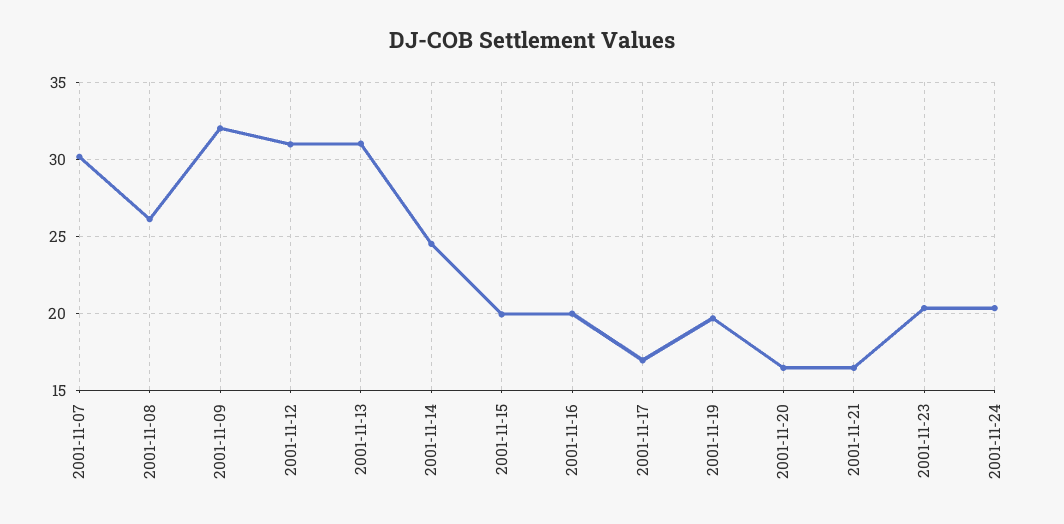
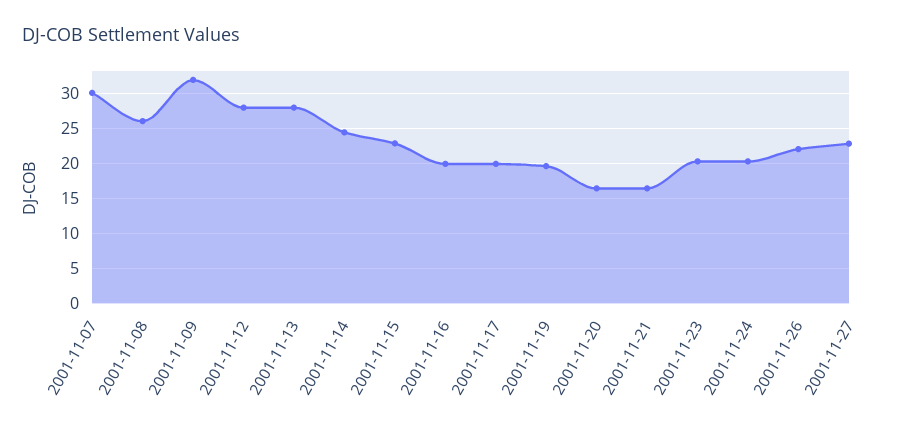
2001-11-12: 31 -> 28
2001-11-13: 31 -> 28
2001-11-15: 20 -> 23
2001-11-17: 17 -> 20
2001-11-26: none -> 22
2001-11-27: none -> 23

